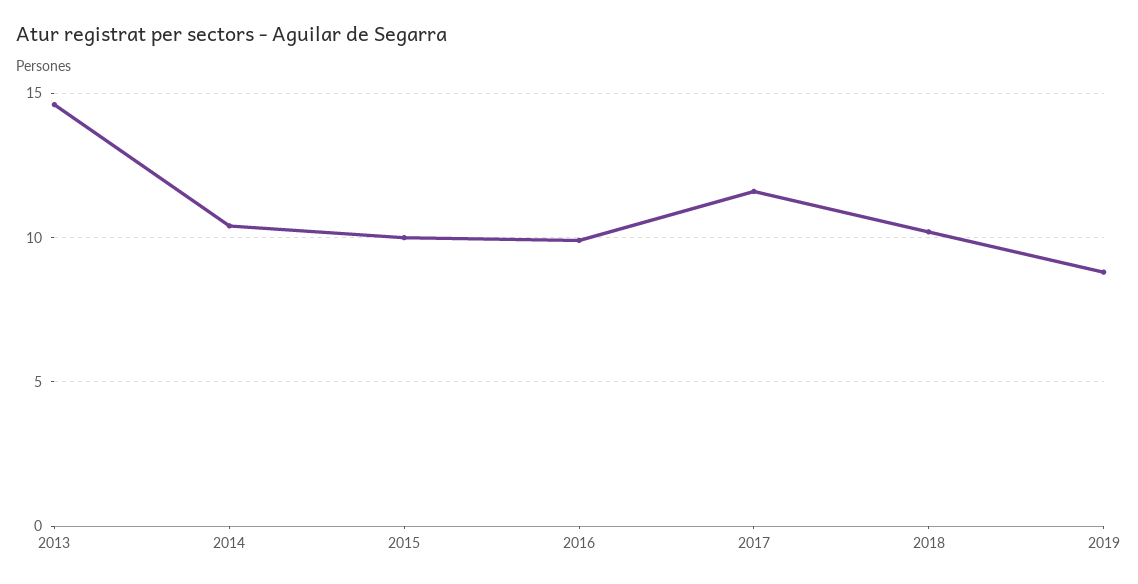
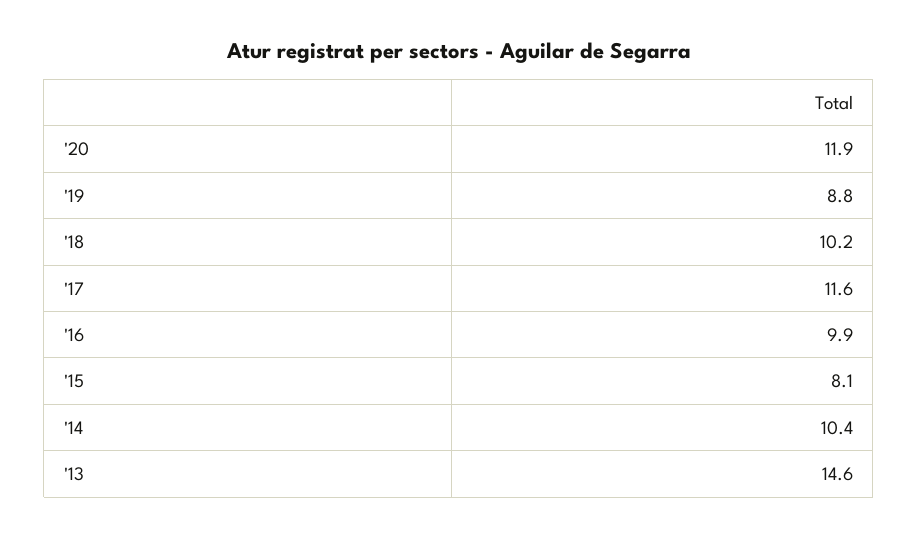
2015: 10 -> 8.1
'20: none -> 11.9

